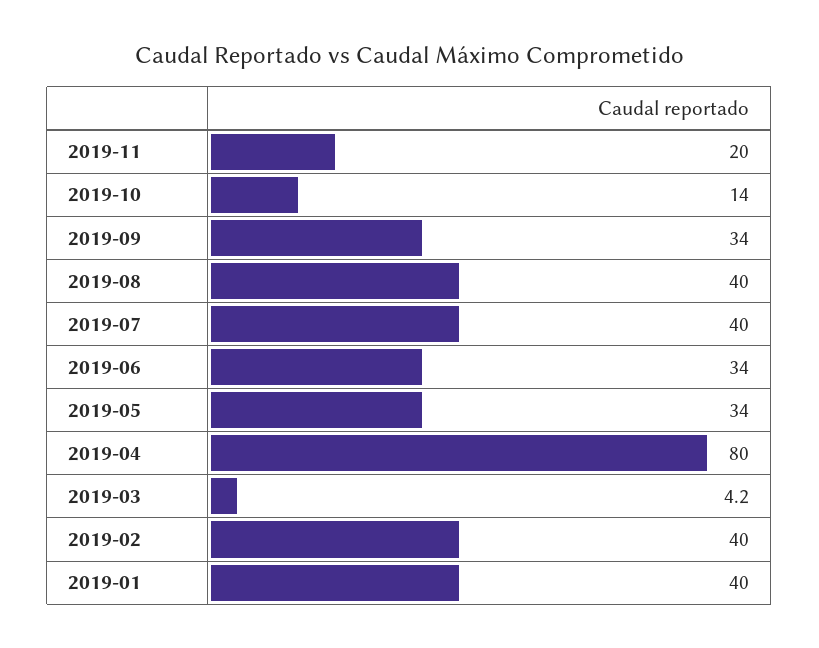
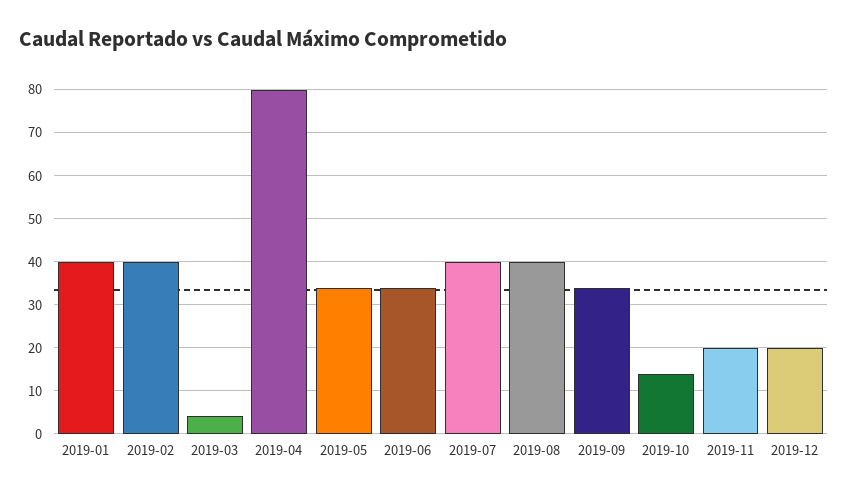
2019-12: none -> 20

